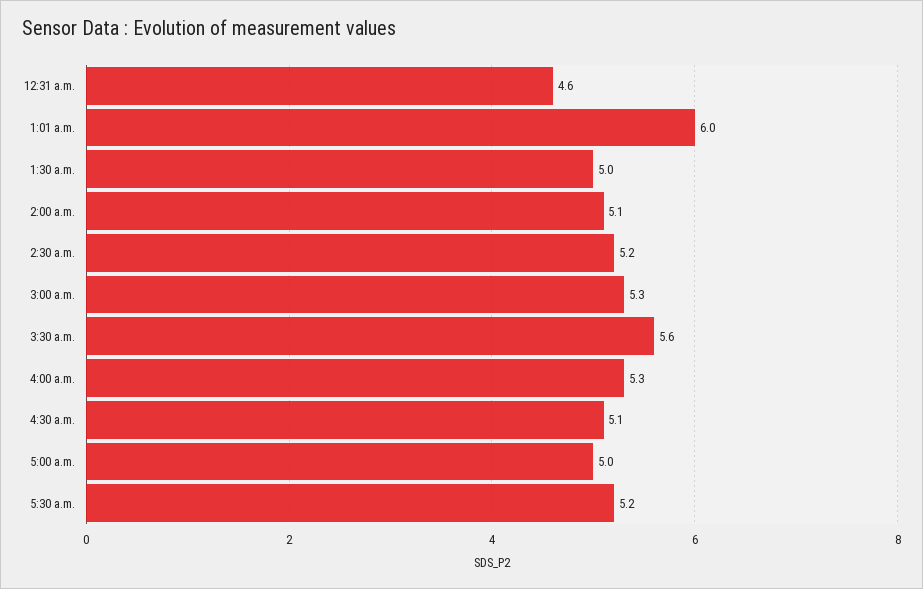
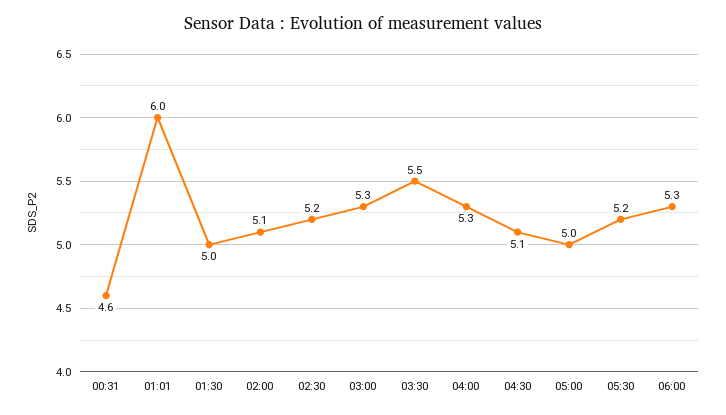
3:30 a.m.: 5.6 -> 5.5
06:00: none -> 5.3

